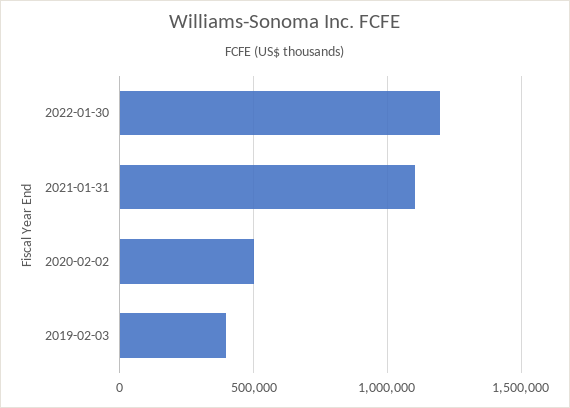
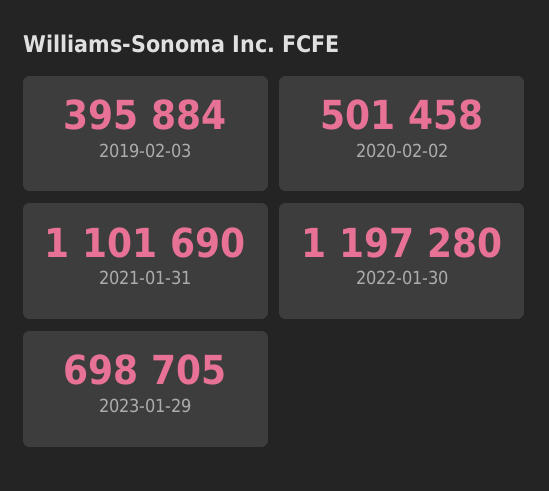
2023-01-29: none -> 698705

